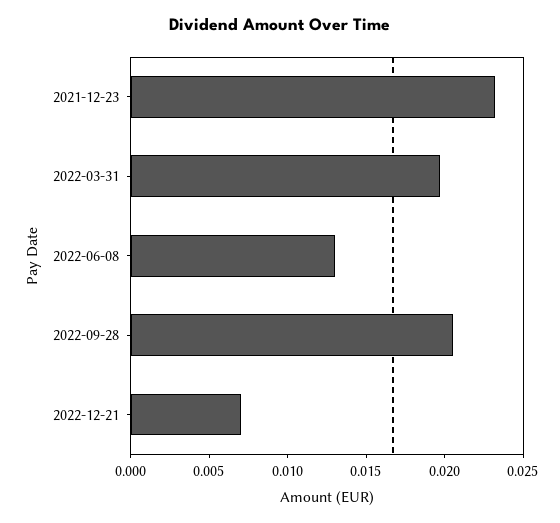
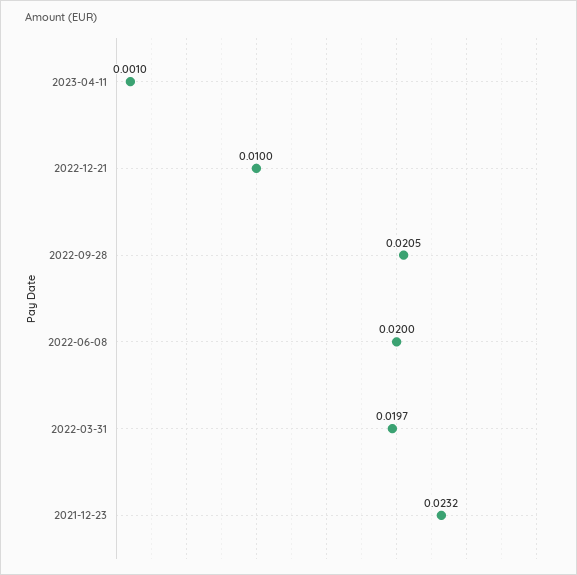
2022-06-08: 0.013 -> 0.02
2022-12-21: 0.007 -> 0.01
2023-04-11: none -> 0.001

